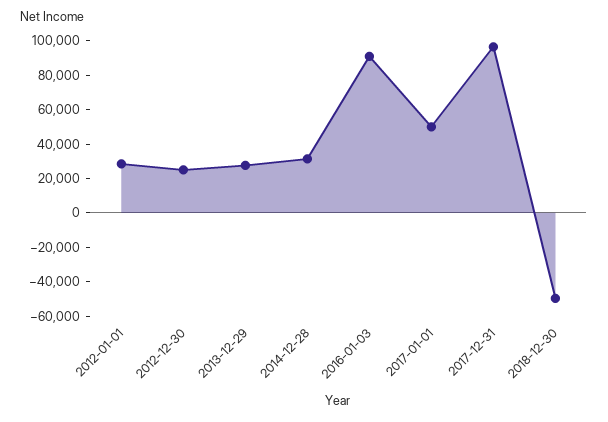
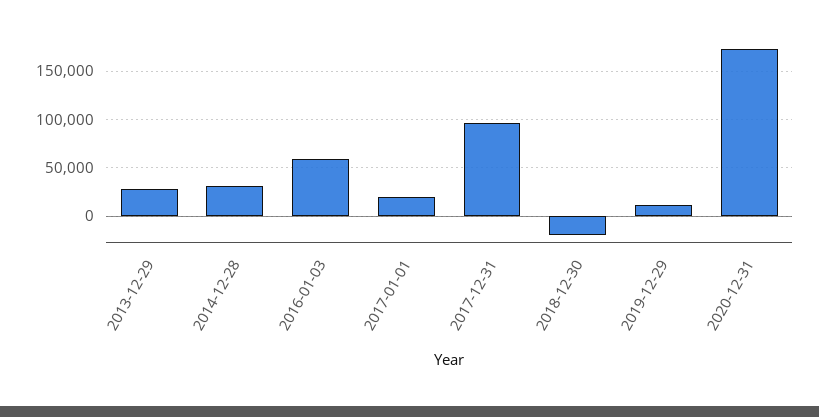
2012-01-01: 30000 -> none
2012-12-30: 25000 -> none
2016-01-03: 90000 -> 60000
2017-01-01: 50000 -> 20000
2018-12-30: -50000 -> -20000
2019-12-29: none -> 10000
2020-12-31: none -> 170000

